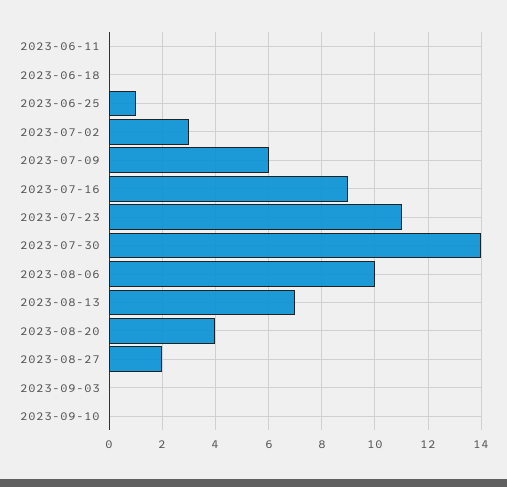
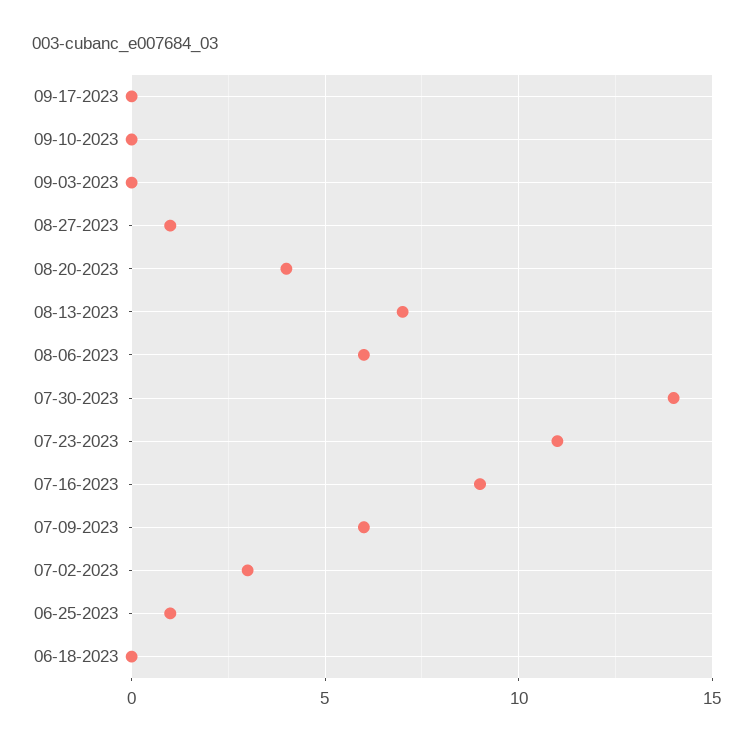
2023-06-11: 0 -> none
2023-08-06: 10 -> 6
2023-08-27: 2 -> 1
09-17-2023: none -> 0

